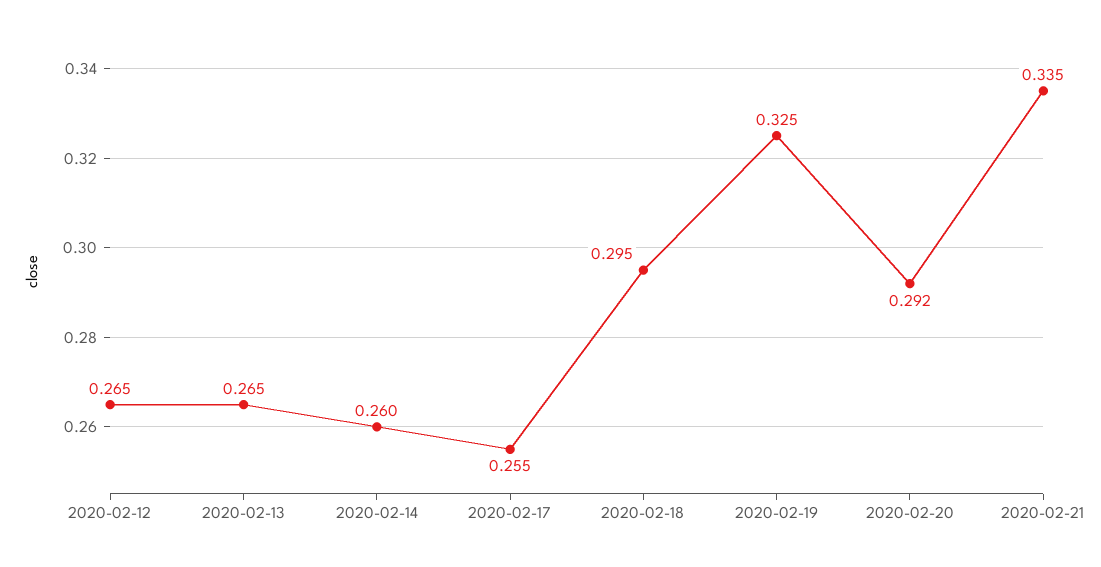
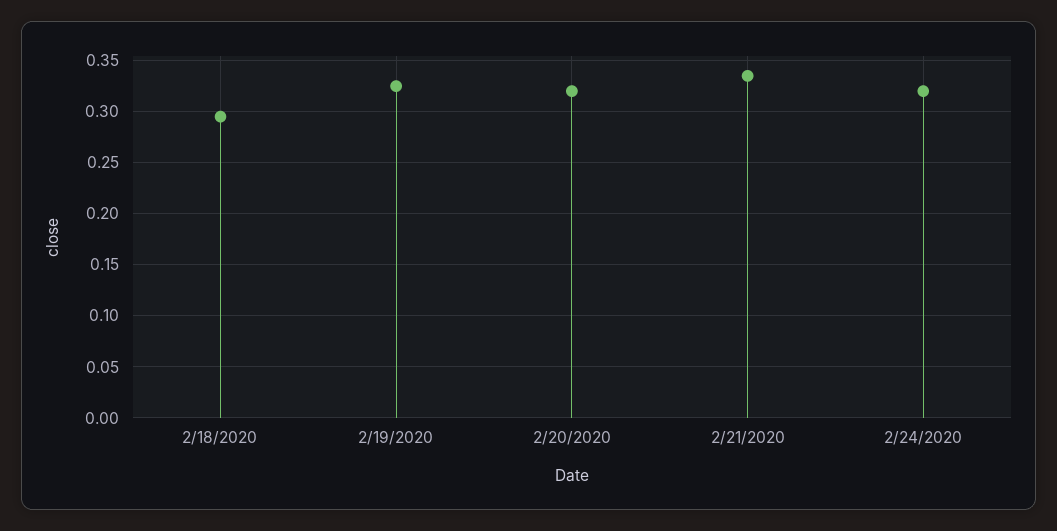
2020-02-12: 0.265 -> none
2020-02-13: 0.265 -> none
2020-02-14: 0.26 -> none
2020-02-17: 0.255 -> none
2020-02-20: 0.292 -> 0.32
2/24/2020: none -> 0.32

